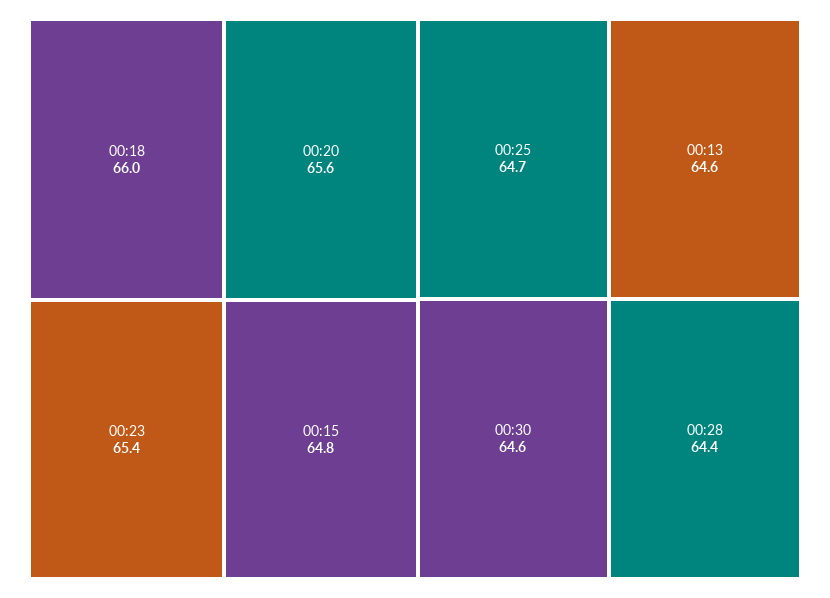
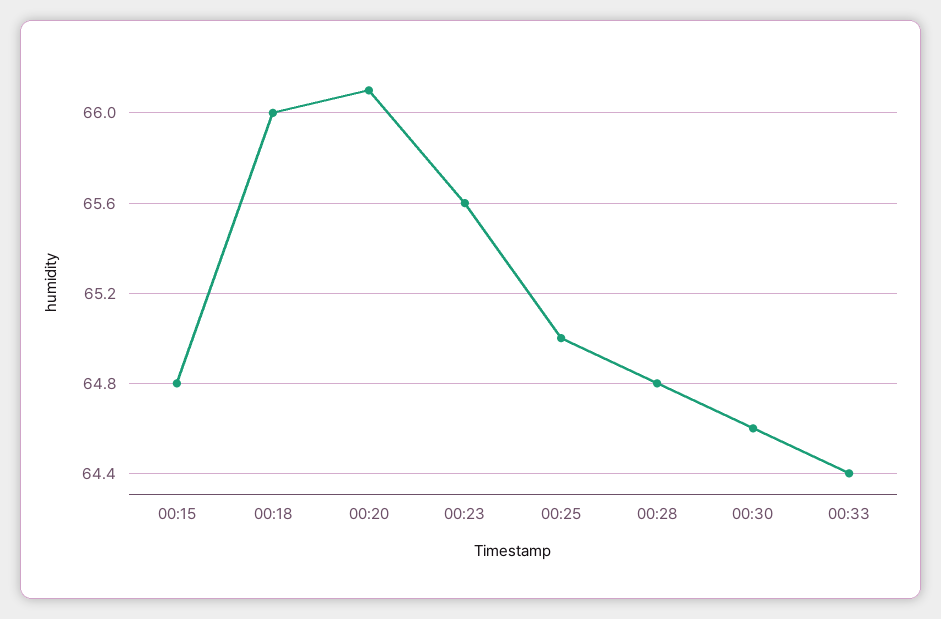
00:20: 65.6 -> 66.1
00:23: 65.4 -> 65.6
00:25: 64.7 -> 65
00:13: 64.6 -> none
00:28: 64.4 -> 64.8
00:33: none -> 64.4

